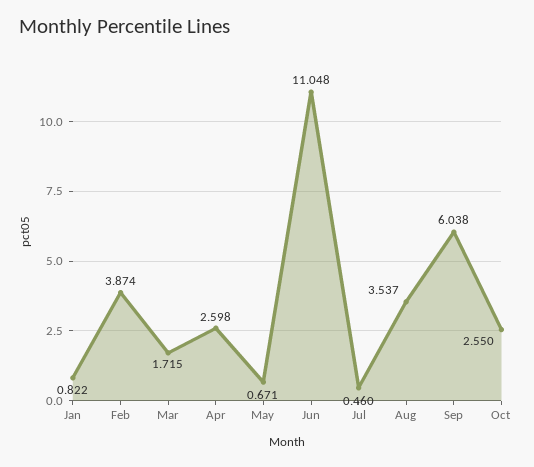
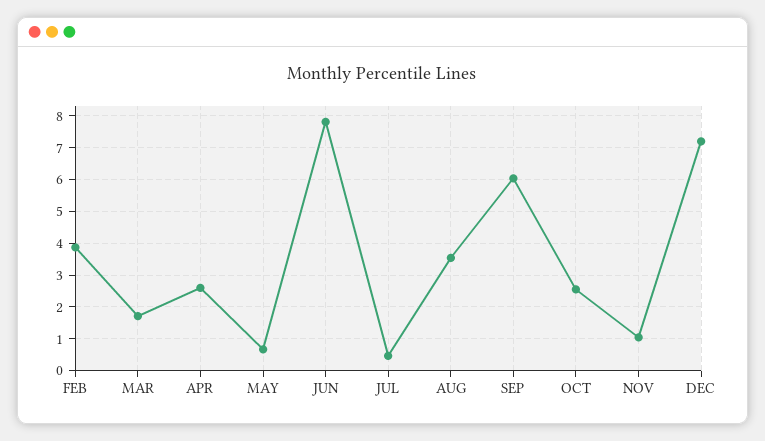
Jan: 0.822 -> none
Jun: 11.048 -> 7.8
NOV: none -> 1
DEC: none -> 7.2

